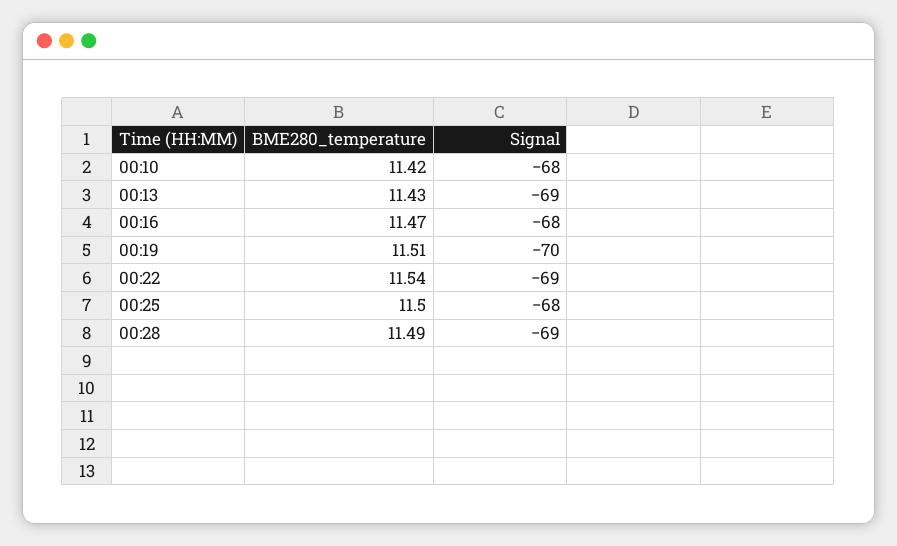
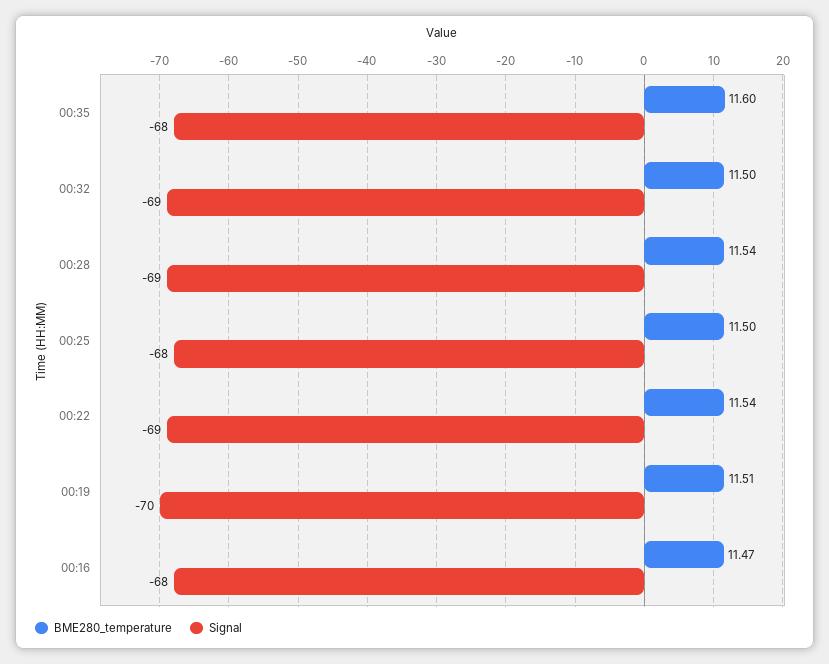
BME280_temperature, 00:10: 11.42 -> none
Signal, 00:10: -68 -> none
BME280_temperature, 00:13: 11.43 -> none
Signal, 00:13: -69 -> none
BME280_temperature, 00:28: 11.49 -> 11.54
BME280_temperature, 00:35: none -> 11.6
Signal, 00:35: none -> -68
BME280_temperature, 00:32: none -> 11.5
Signal, 00:32: none -> -69

